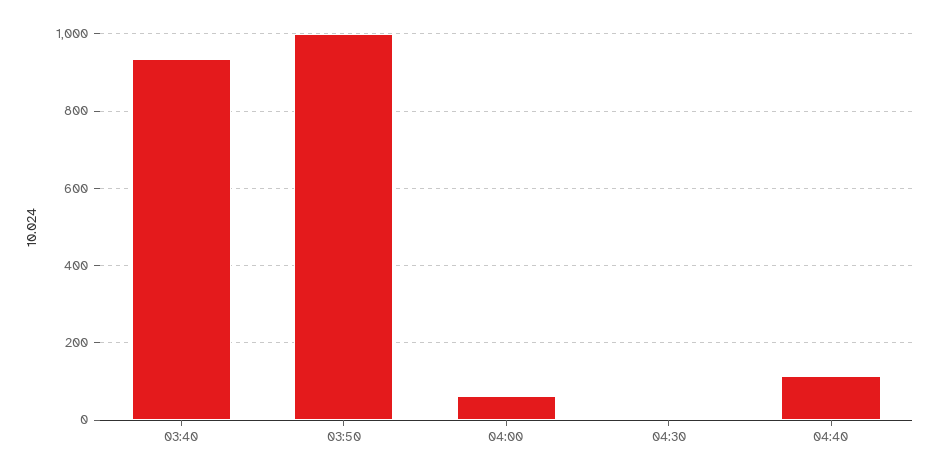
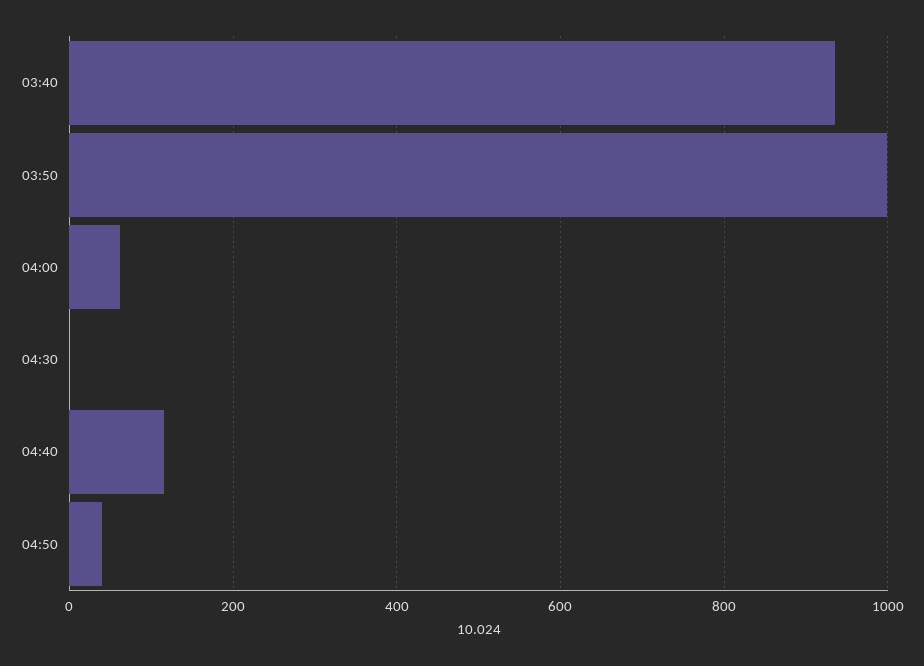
04:50: none -> 40

